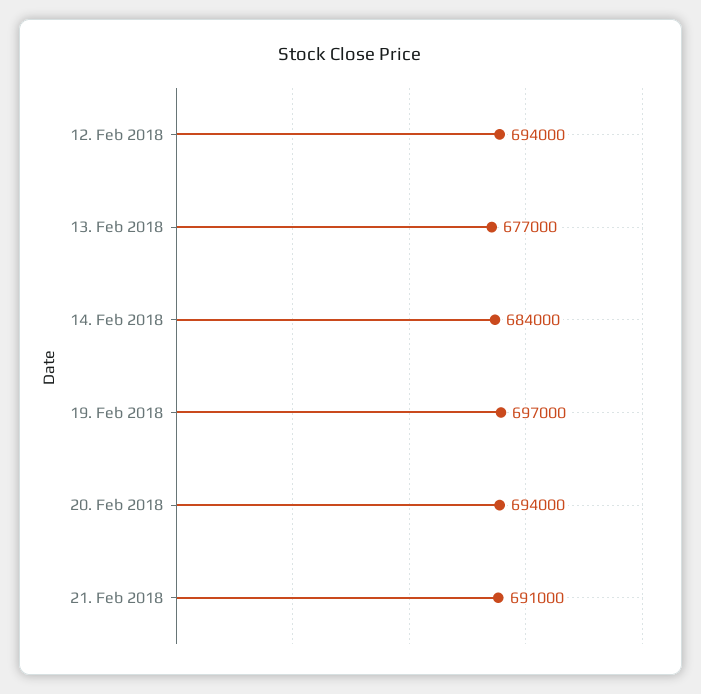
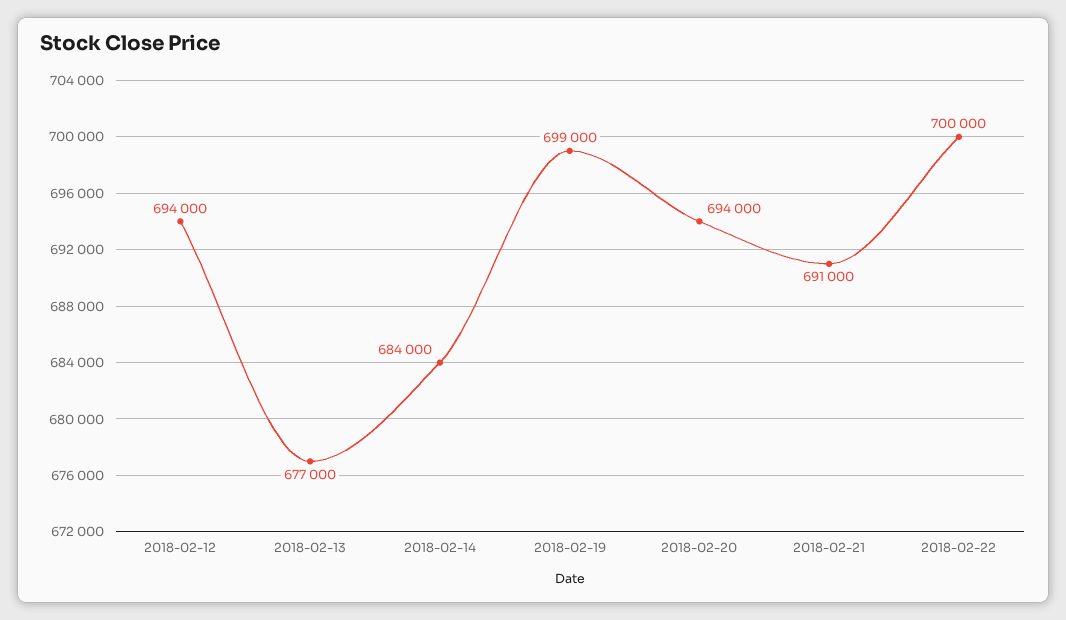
19. Feb 2018: 697000 -> 699000
2018-02-22: none -> 700000

